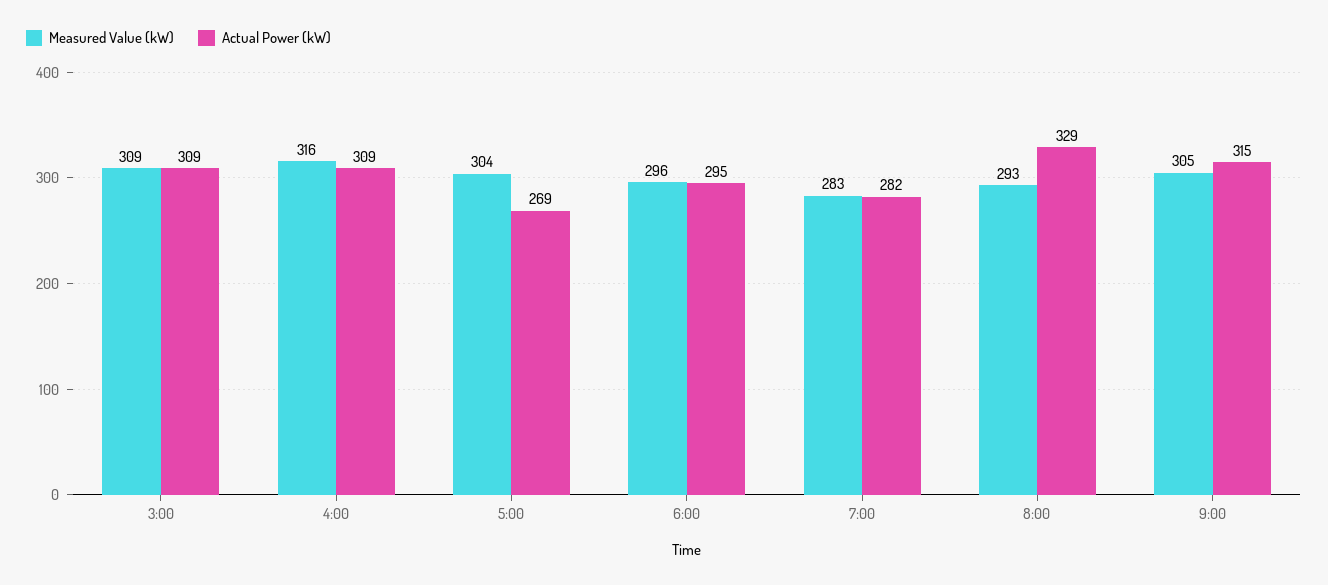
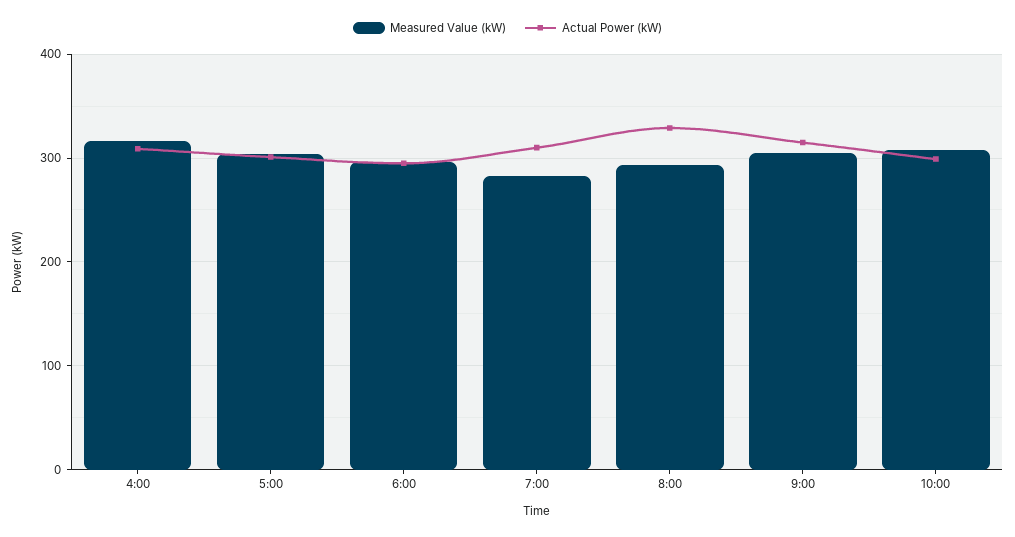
Measured Value (kW), 3:00: 309 -> none
Actual Power (kW), 3:00: 309 -> none
Actual Power (kW), 5:00: 269 -> 300
Actual Power (kW), 7:00: 282 -> 310
Measured Value (kW), 10:00: none -> 310
Actual Power (kW), 10:00: none -> 300

